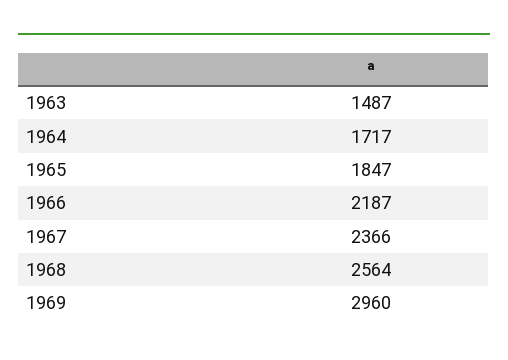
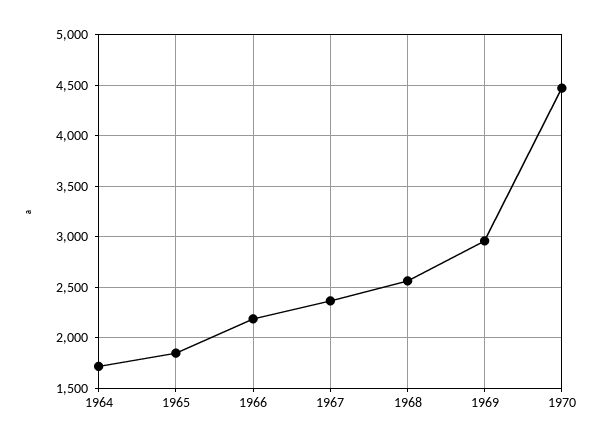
1963: 1487 -> none
1970: none -> 4500

